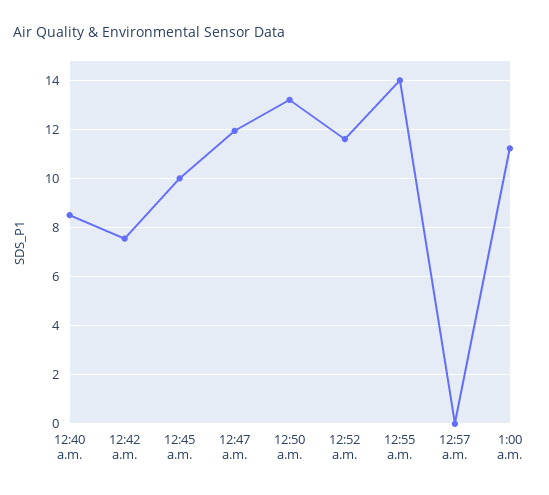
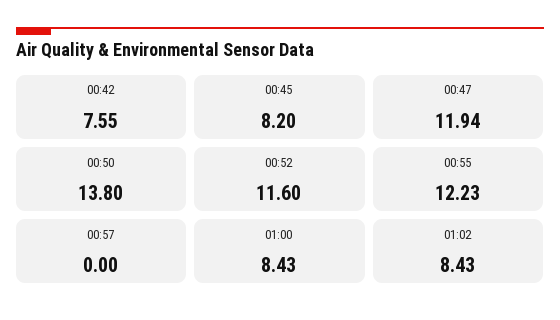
12:40 a.m.: 8.5 -> none
12:45 a.m.: 10 -> 8.2
12:50 a.m.: 13.25 -> 13.8
12:55 a.m.: 14 -> 12.23
1:00 a.m.: 11.25 -> 8.43
01:02: none -> 8.43

